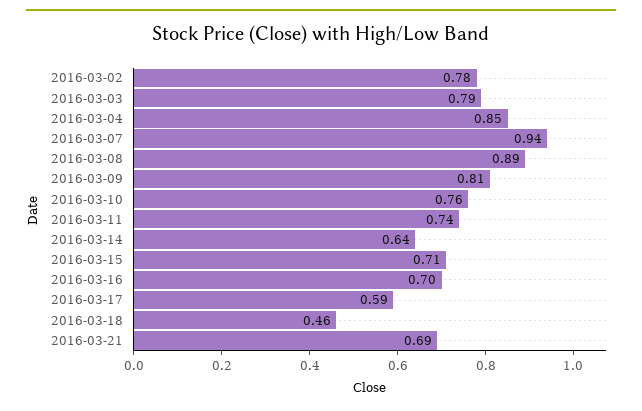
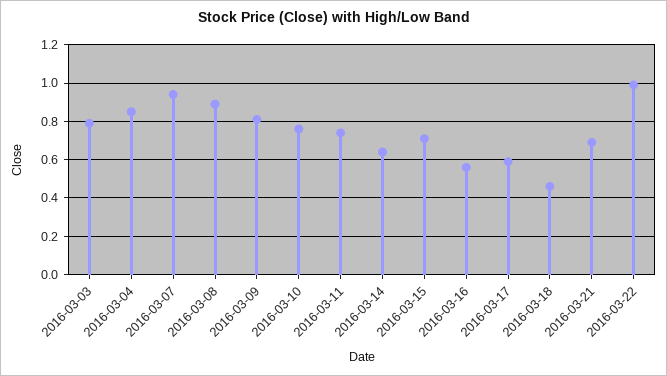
2016-03-02: 0.78 -> none
2016-03-16: 0.7 -> 0.55
2016-03-22: none -> 1

